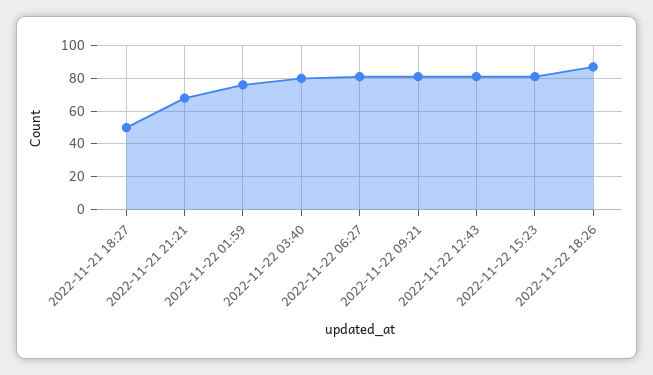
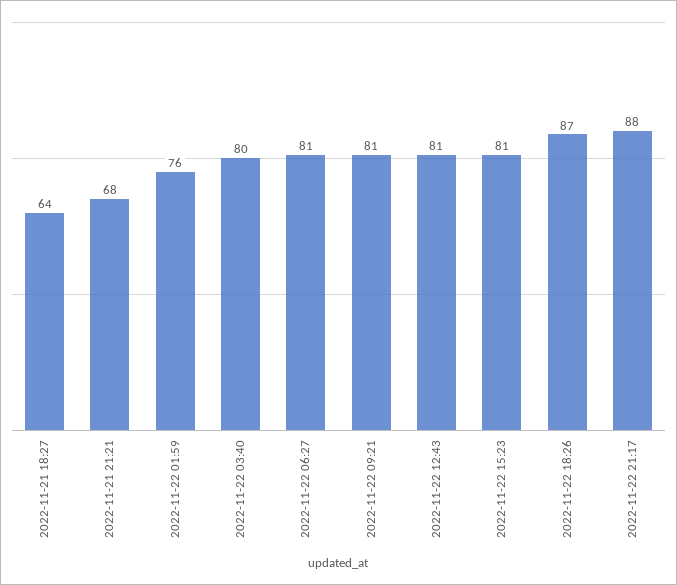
2022-11-21 18:27: 50 -> 64
2022-11-22 21:17: none -> 88

